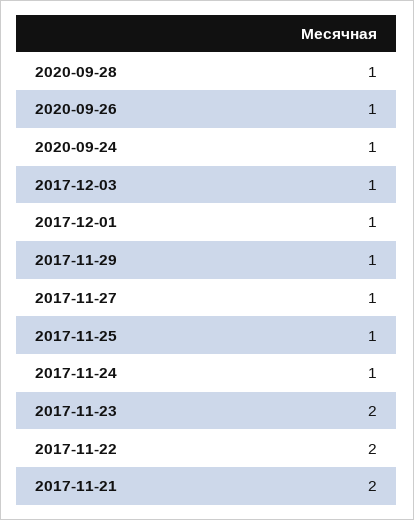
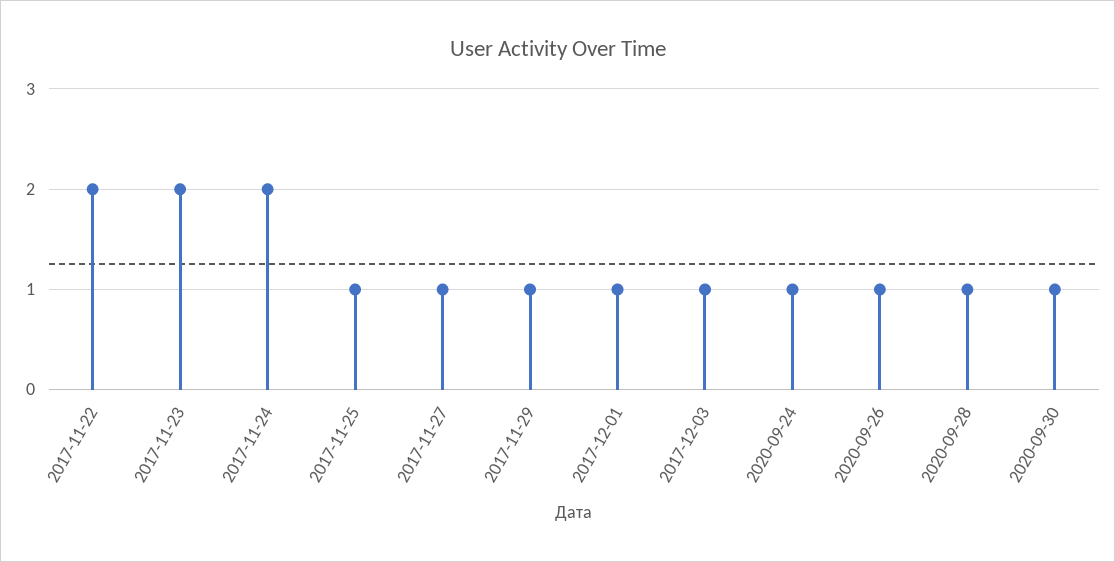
2017-11-24: 1 -> 2
2017-11-21: 2 -> none
2020-09-30: none -> 1

